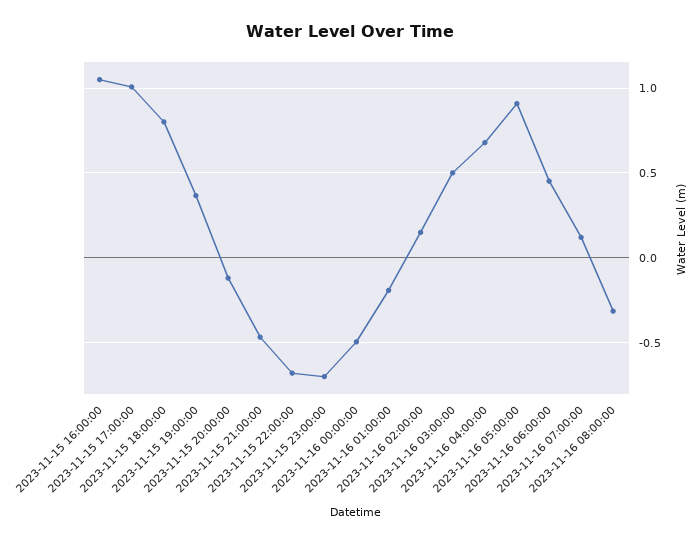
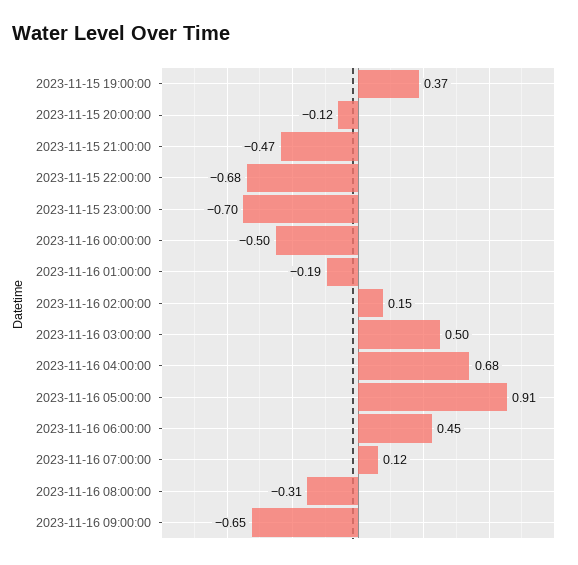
2023-11-15 16:00:00: 1.05 -> none
2023-11-15 17:00:00: 1 -> none
2023-11-15 18:00:00: 0.8 -> none
2023-11-16 09:00:00: none -> -0.65

